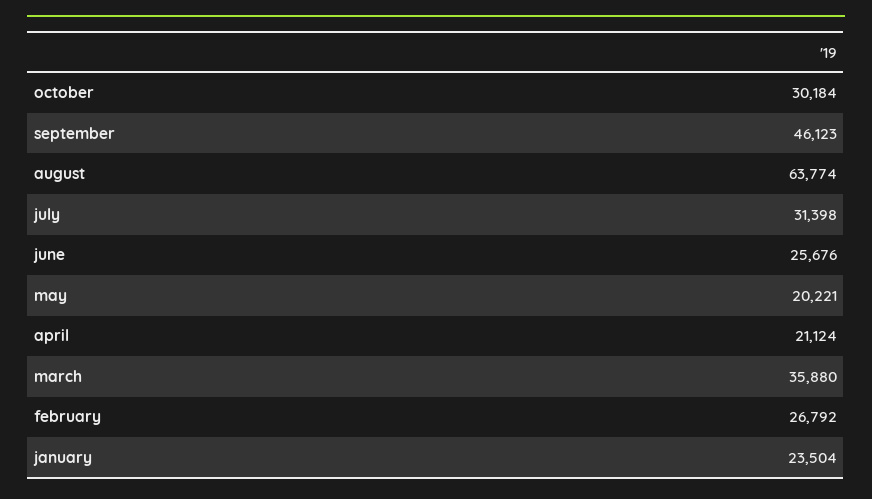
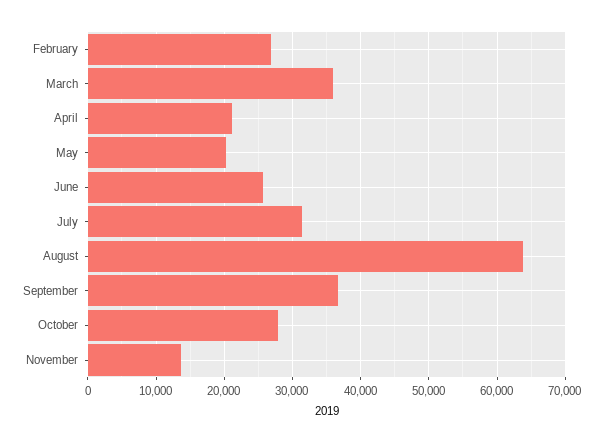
october: 30184 -> 28000
september: 46123 -> 37000
january: 23504 -> none
November: none -> 14000

